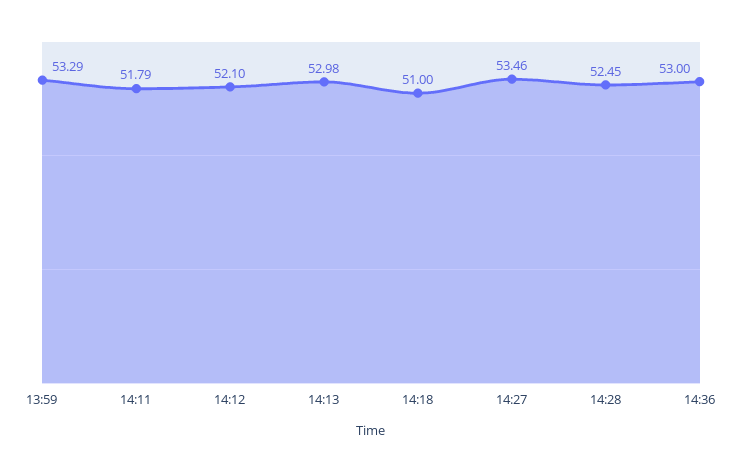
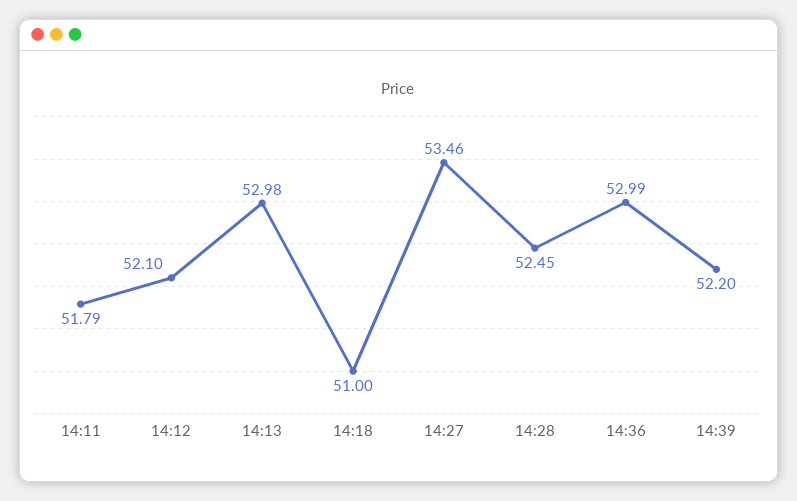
13:59: 53.29 -> none
14:36: 53 -> 52.99
14:39: none -> 52.2

